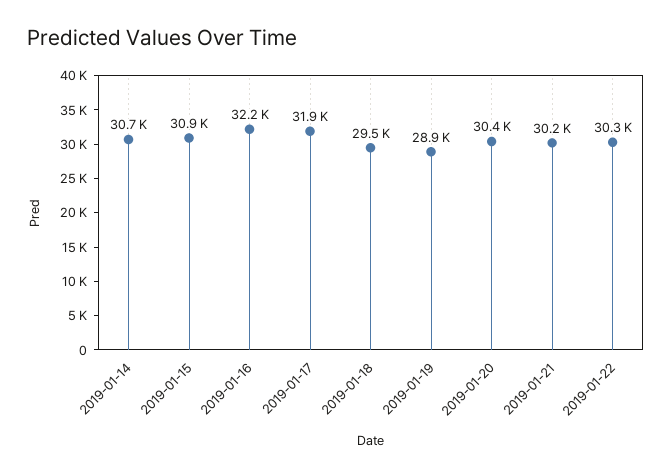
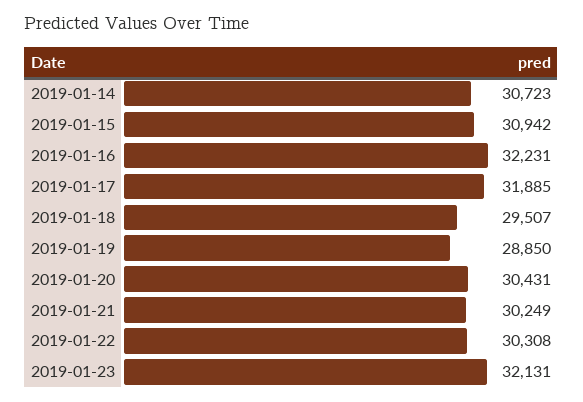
2019-01-23: none -> 32131

